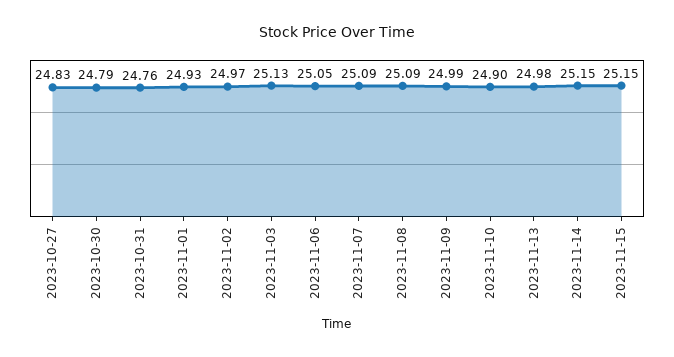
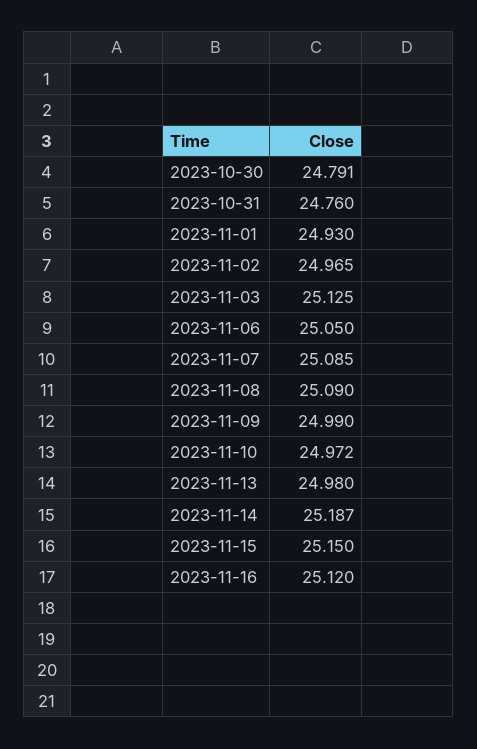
2023-10-27: 24.83 -> none
2023-11-10: 24.9 -> 24.972
2023-11-14: 25.15 -> 25.187
2023-11-16: none -> 25.12

